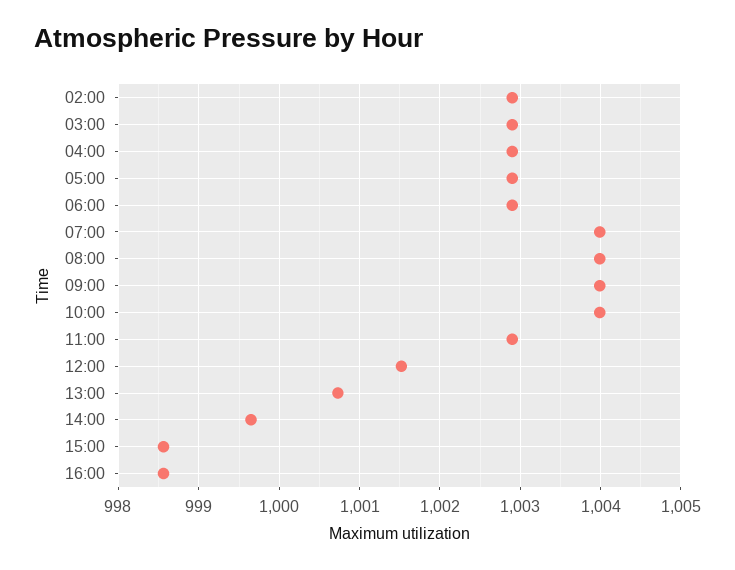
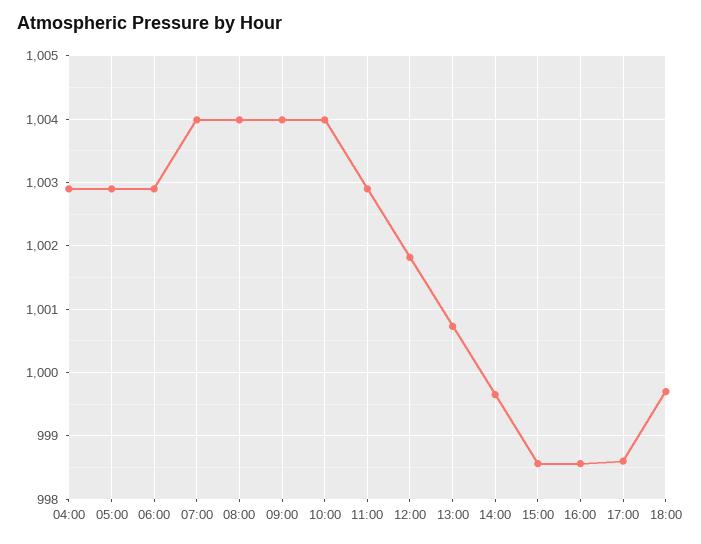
02:00: 1002.9 -> none
03:00: 1002.9 -> none
12:00: 1001.5 -> 1001.8
17:00: none -> 998.6
18:00: none -> 999.7

